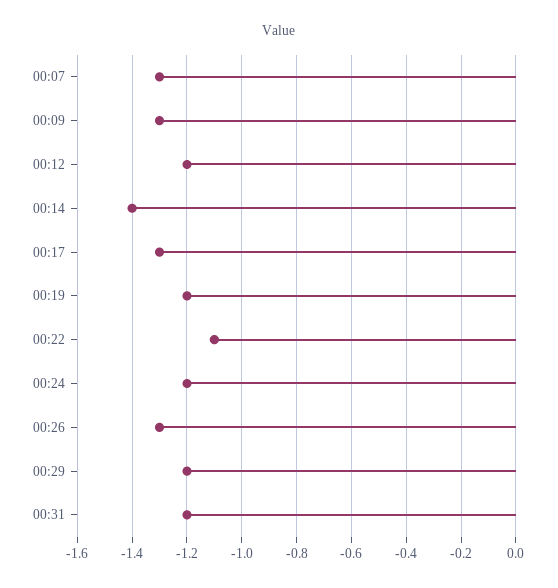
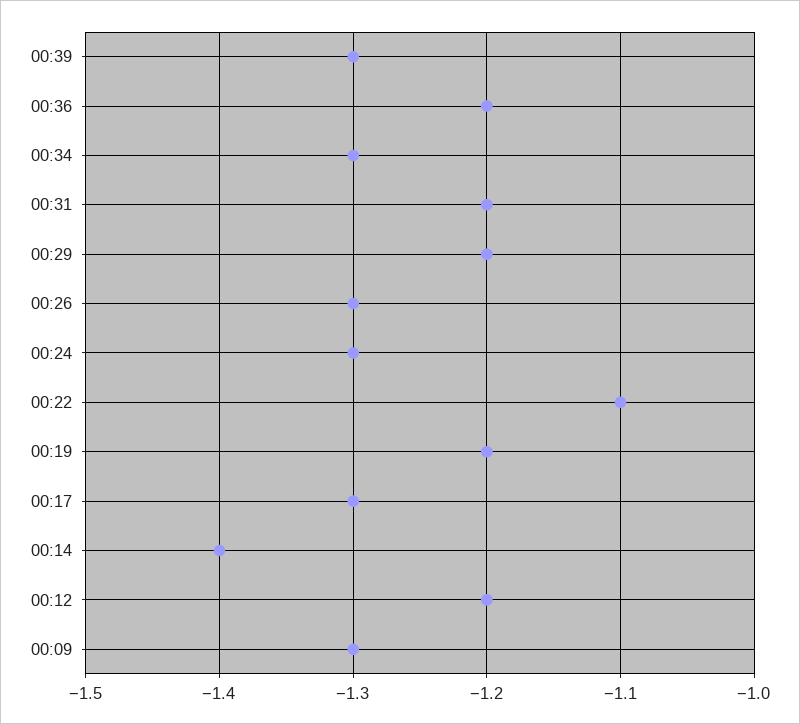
00:07: -1.3 -> none
00:24: -1.2 -> -1.3
00:39: none -> -1.3
00:36: none -> -1.2
00:34: none -> -1.3

